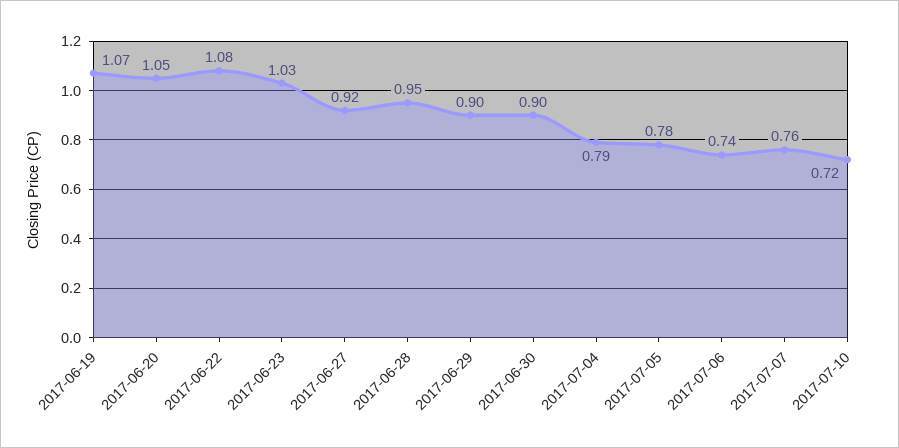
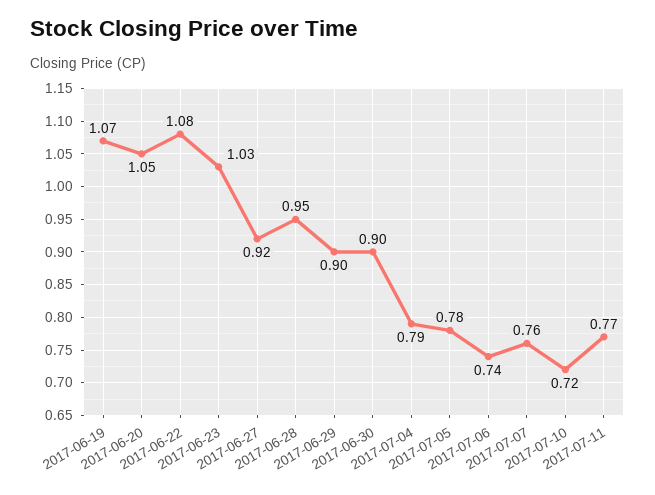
2017-07-11: none -> 0.77

